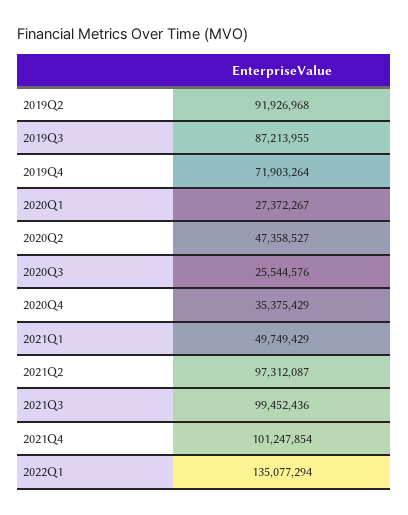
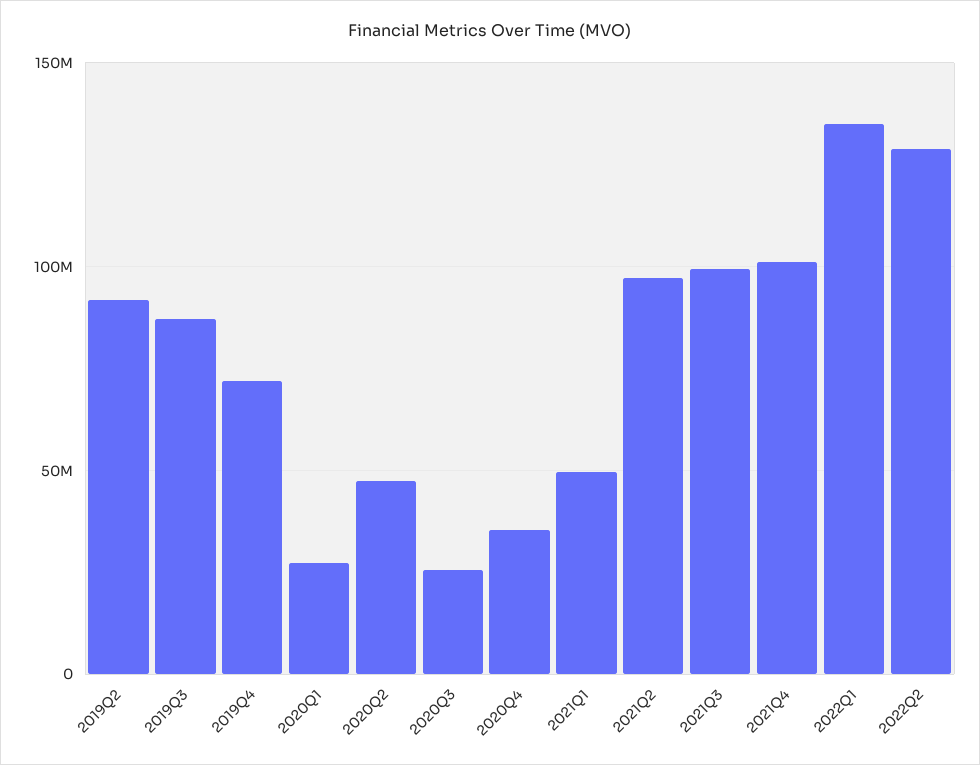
2022Q2: none -> 130000000

